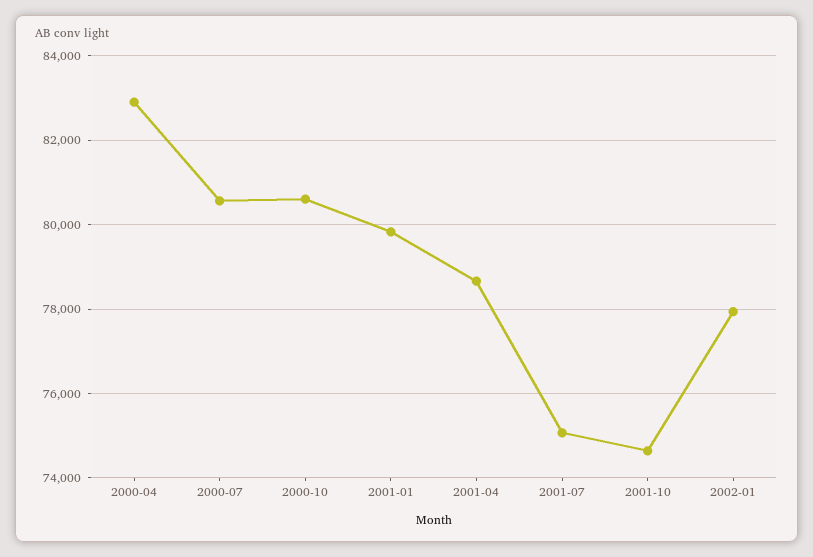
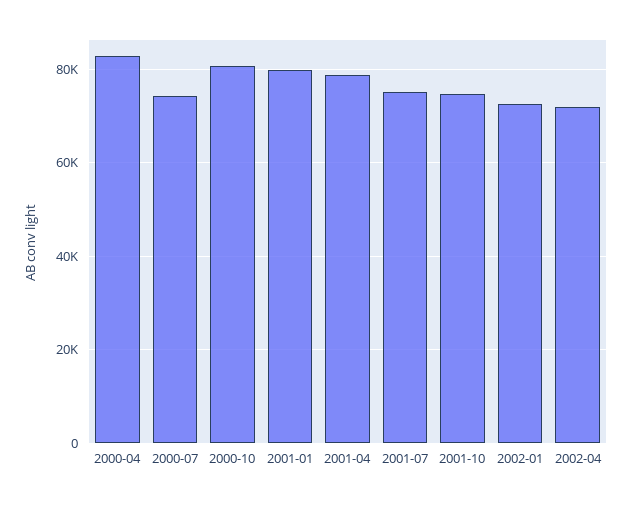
2000-07: 80600 -> 74000
2002-01: 78000 -> 72000
2002-04: none -> 72000

